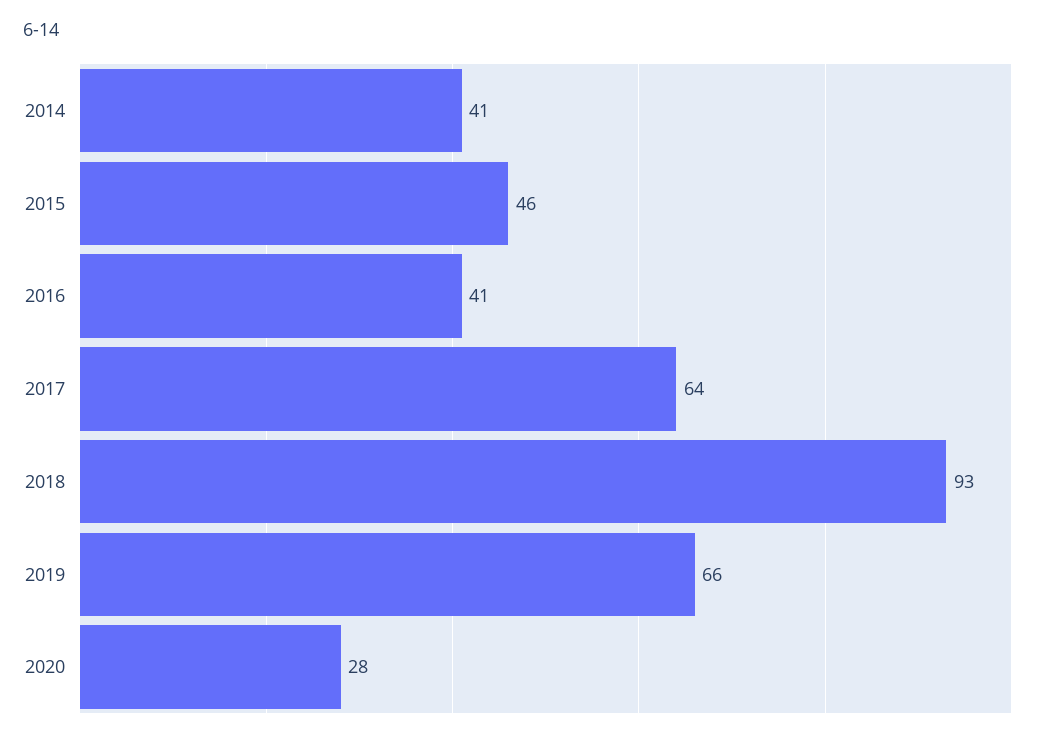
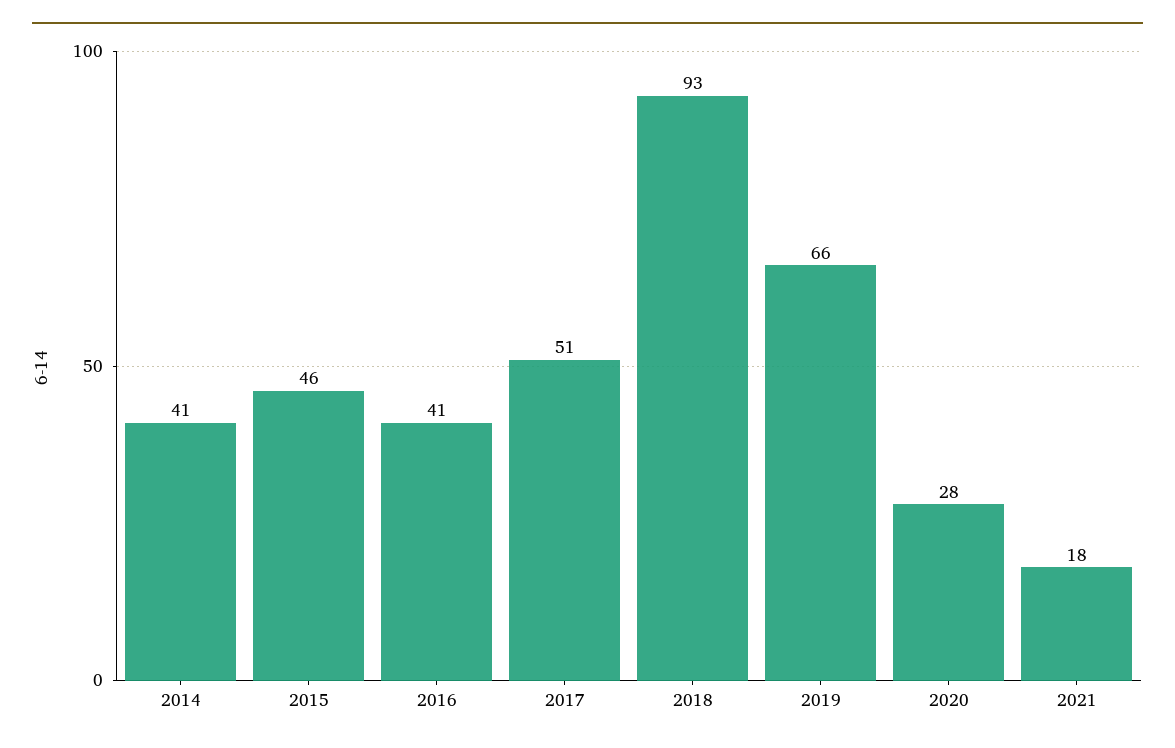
2017: 64 -> 51
2021: none -> 18

